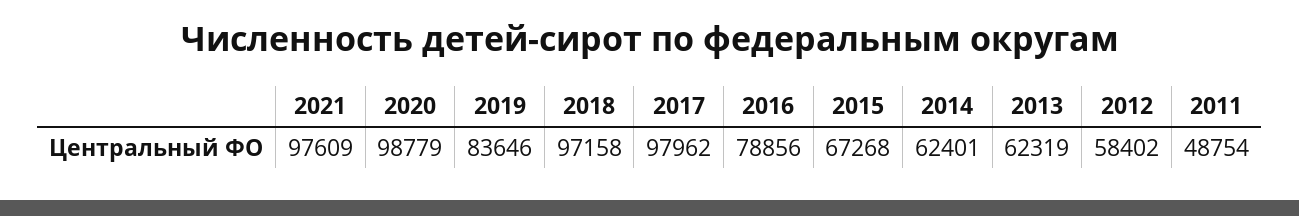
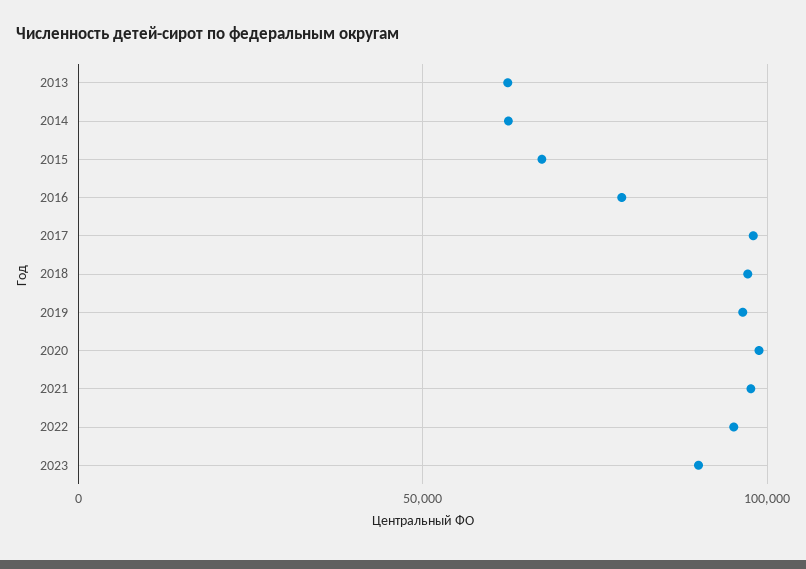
2019: 83646 -> 95000
2012: 58402 -> none
2011: 48754 -> none
2022: none -> 95000
2023: none -> 90000

